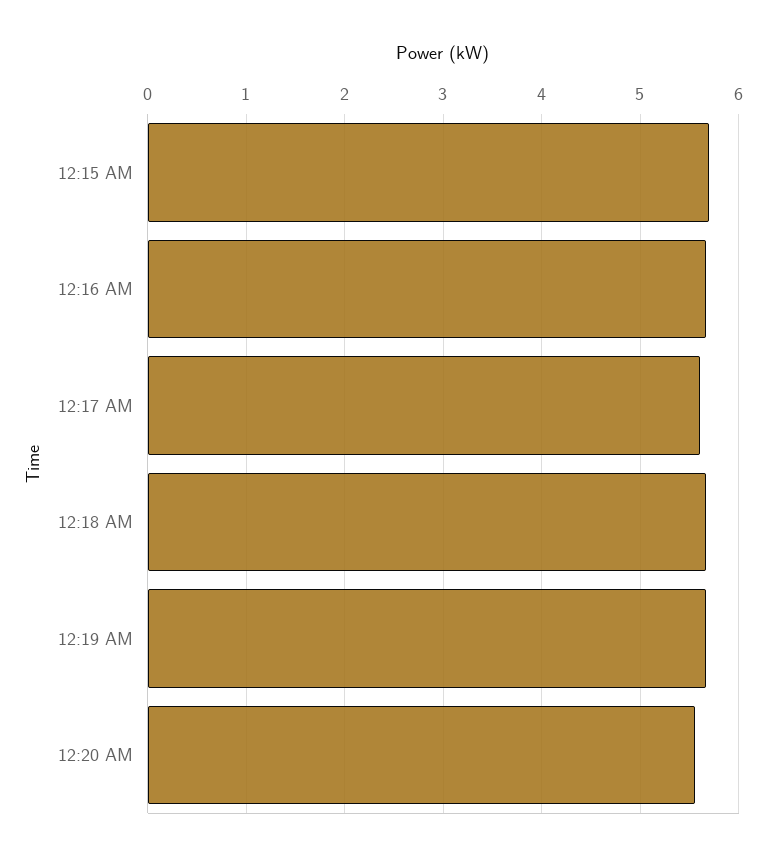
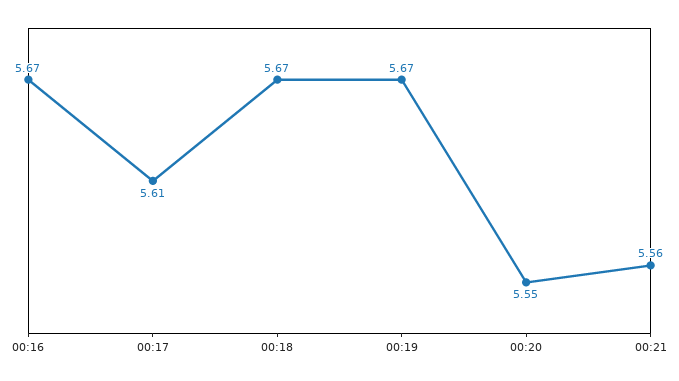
12:15 AM: 5.7 -> none
00:21: none -> 5.56

